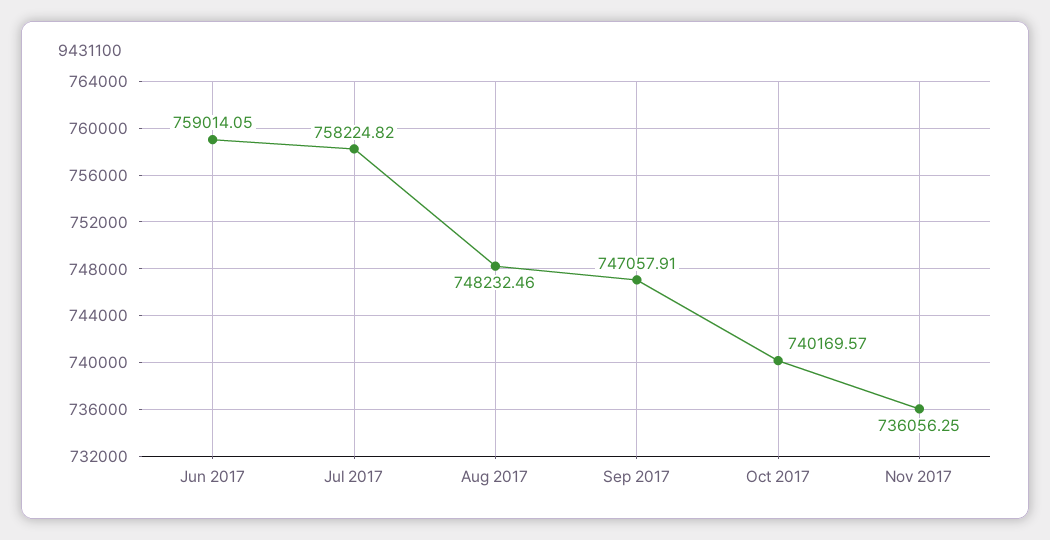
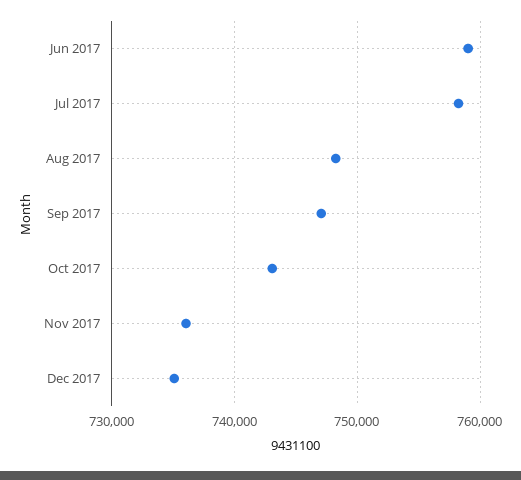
Oct 2017: 740169.57 -> 743000
Dec 2017: none -> 735000

